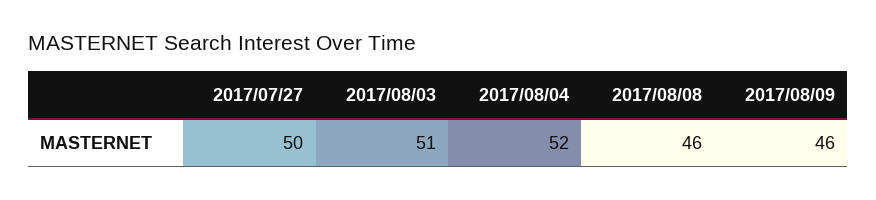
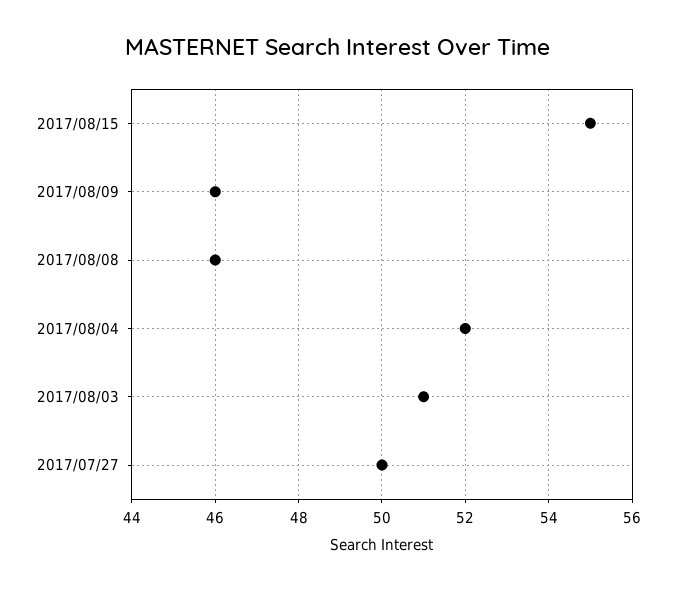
2017/08/15: none -> 55

